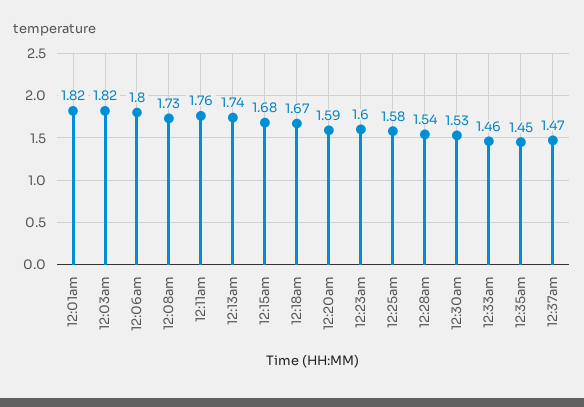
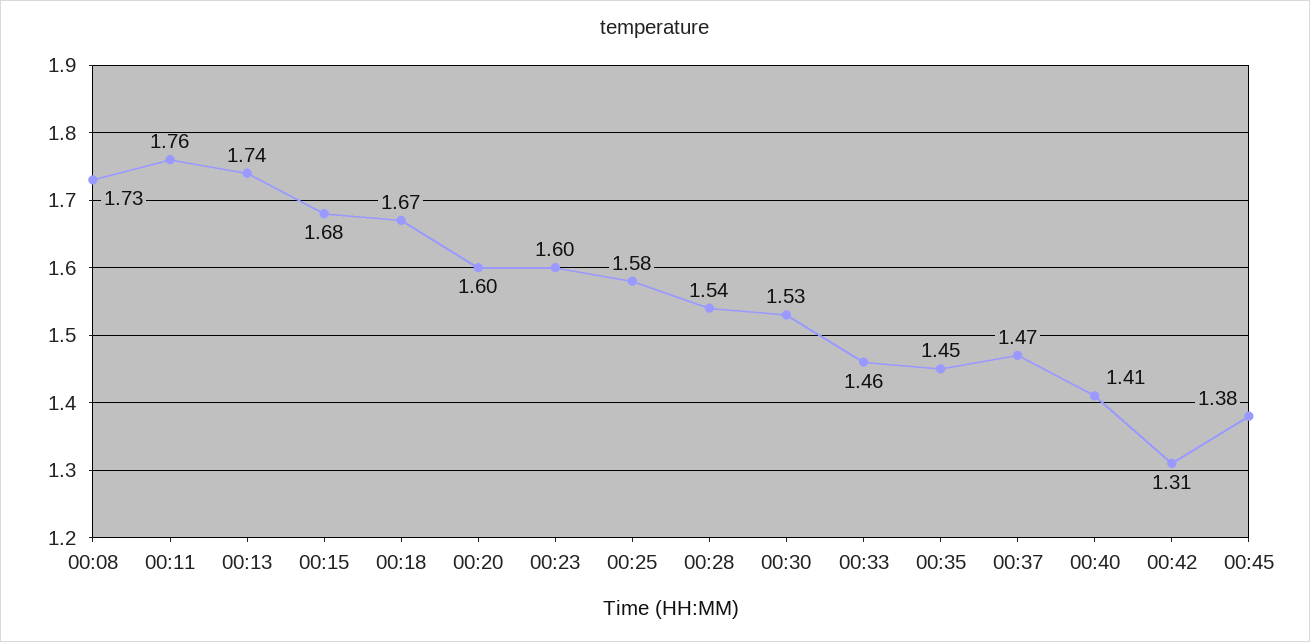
12:01am: 1.82 -> none
12:03am: 1.82 -> none
12:06am: 1.8 -> none
12:20am: 1.59 -> 1.6
00:40: none -> 1.41
00:42: none -> 1.31
00:45: none -> 1.38

